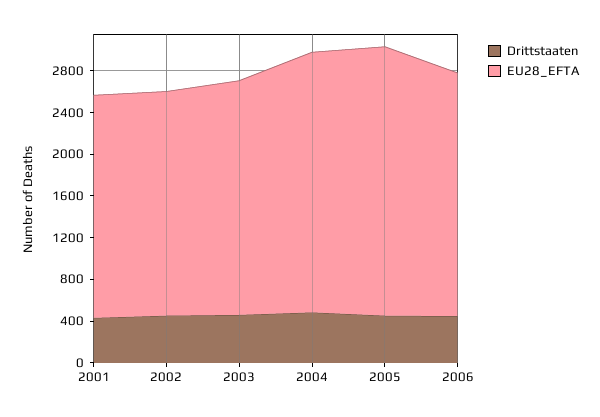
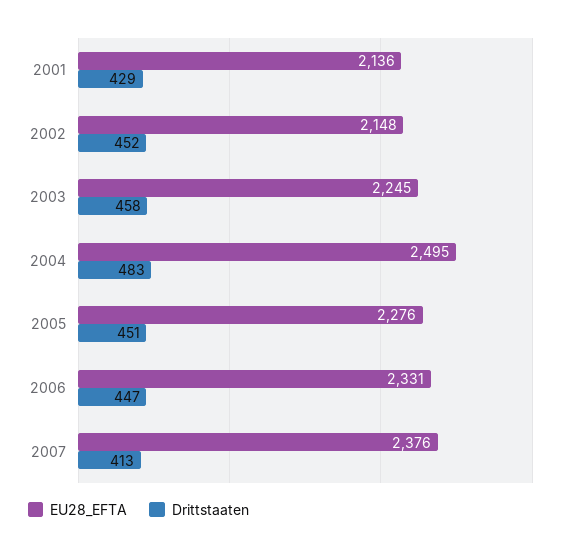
EU28_EFTA, 2005: 2600 -> 2276
EU28_EFTA, 2007: none -> 2376
Drittstaaten, 2007: none -> 413

